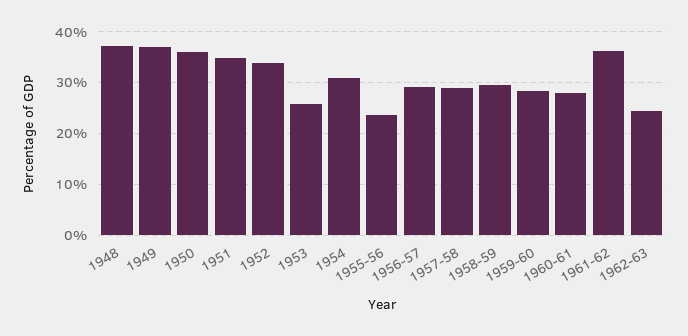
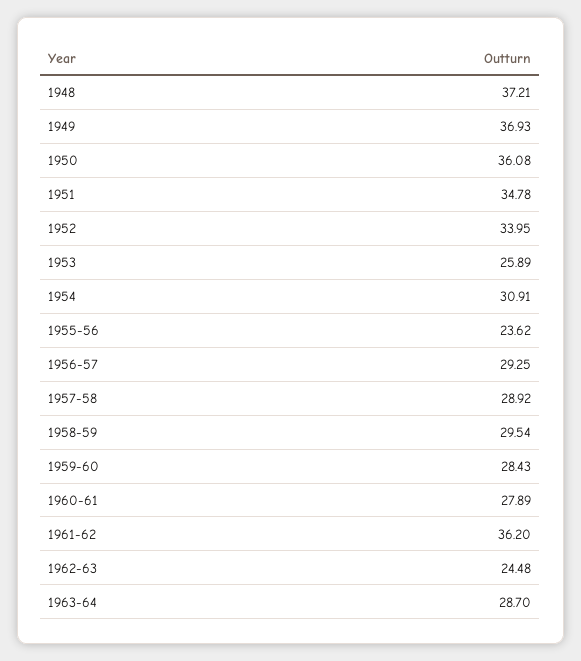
1963-64: none -> 28.7

